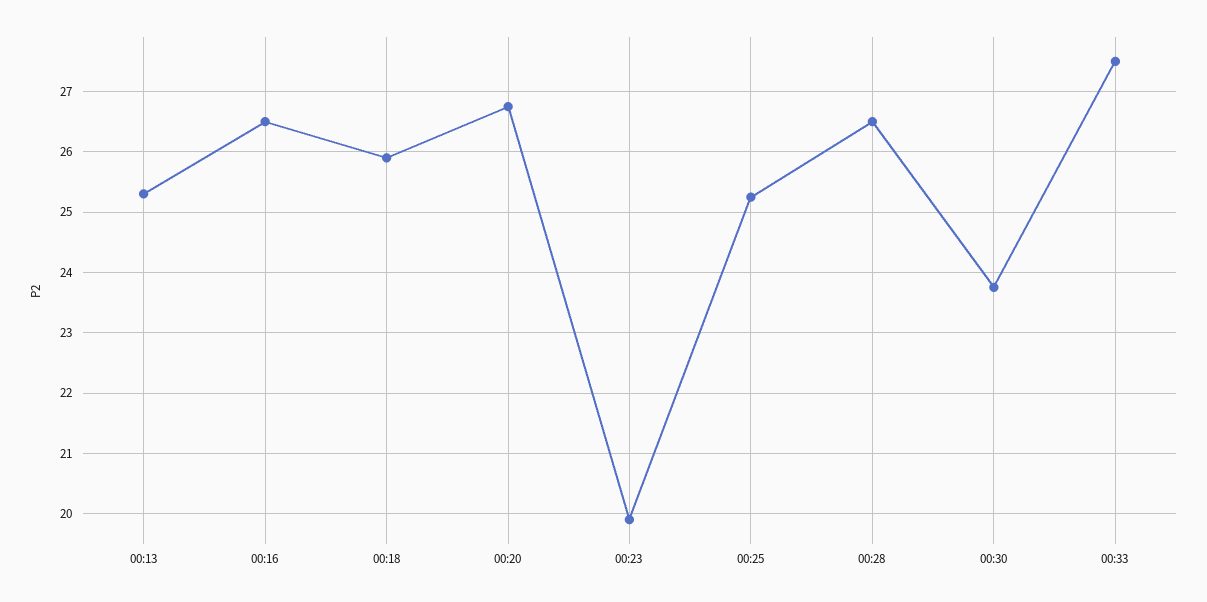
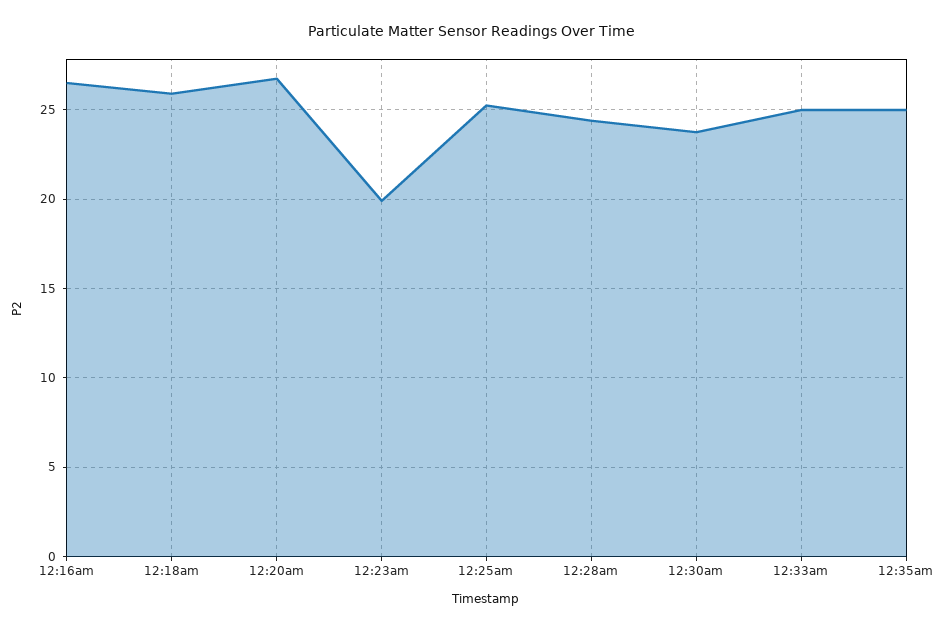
00:13: 25.3 -> none
00:28: 26.5 -> 24.5
00:33: 27.5 -> 25
12:35am: none -> 25

